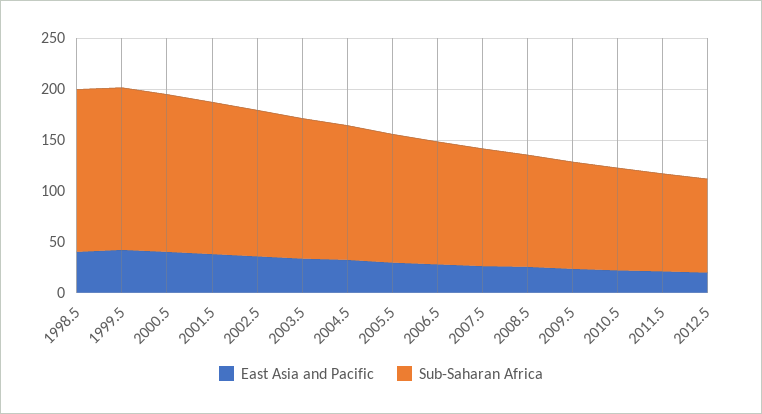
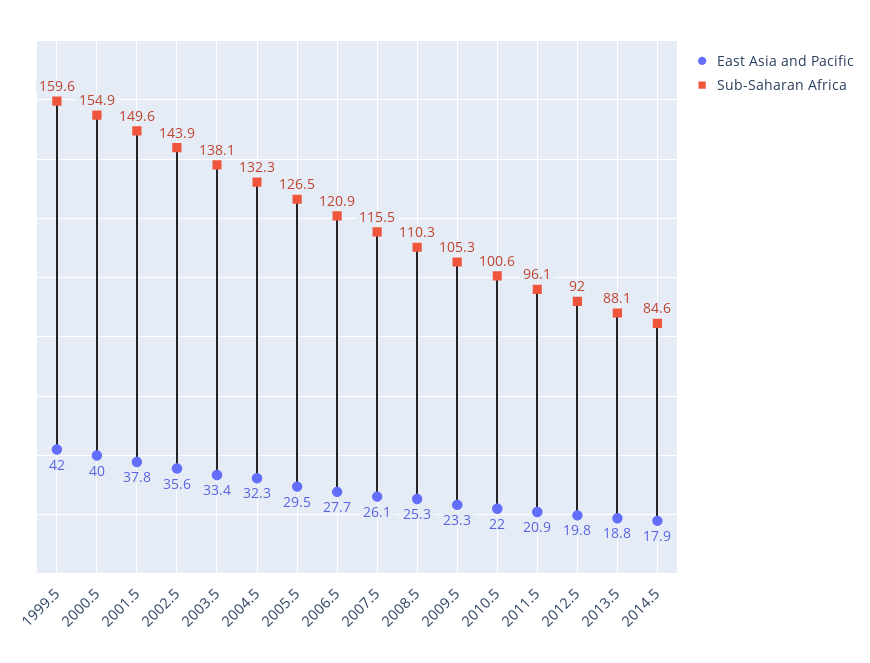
East Asia and Pacific, 1998.5: 40 -> none
Sub-Saharan Africa, 1998.5: 160 -> none
East Asia and Pacific, 2013.5: none -> 18.8
Sub-Saharan Africa, 2013.5: none -> 88.1
East Asia and Pacific, 2014.5: none -> 17.9
Sub-Saharan Africa, 2014.5: none -> 84.6

